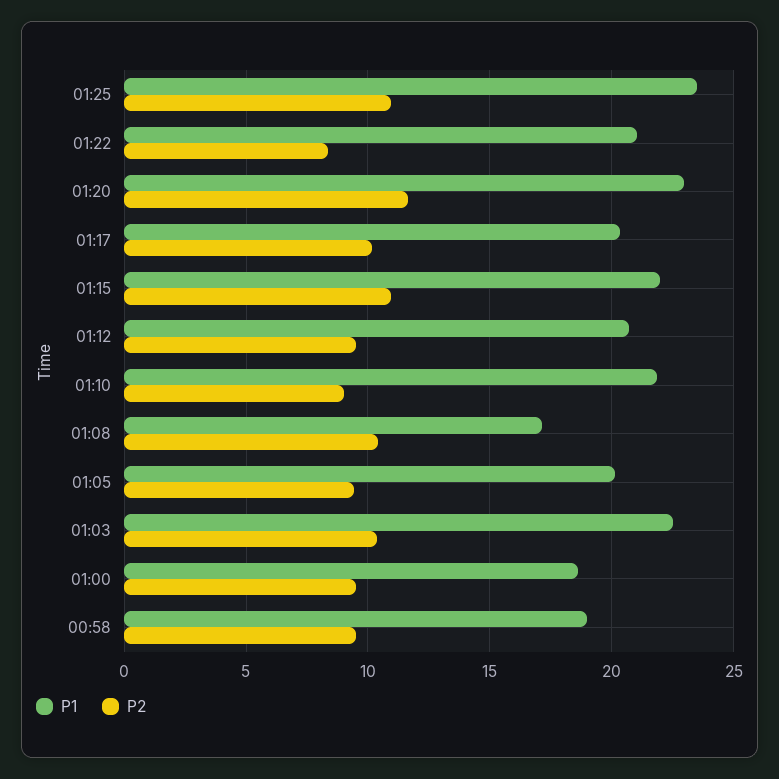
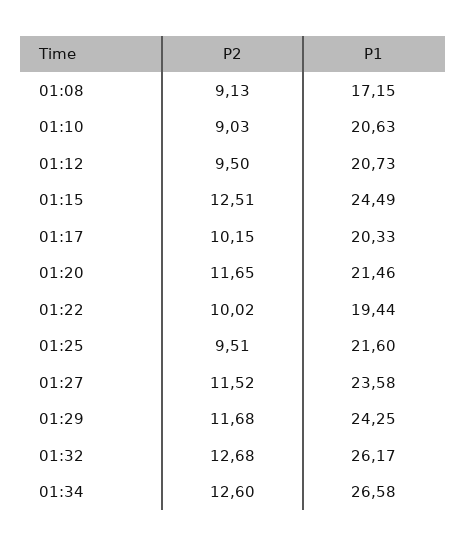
P1, 01:25: 23.5 -> 21.6
P2, 01:25: 11 -> 9.51
P1, 01:22: 21 -> 19.44
P2, 01:22: 8.5 -> 10.02
P1, 01:20: 23 -> 21.46
P1, 01:15: 22 -> 24.49
P2, 01:15: 11 -> 12.51
P1, 01:10: 22 -> 20.63
P2, 01:08: 10.5 -> 9.13
P1, 01:05: 20 -> none
P2, 01:05: 9.5 -> none
P1, 01:03: 22.5 -> none
P2, 01:03: 10.5 -> none
P1, 01:00: 18.5 -> none
P2, 01:00: 9.5 -> none
P1, 00:58: 19 -> none
P2, 00:58: 9.5 -> none
P2, 01:27: none -> 11.52
P1, 01:27: none -> 23.58
P2, 01:29: none -> 11.68
P1, 01:29: none -> 24.25
P2, 01:32: none -> 12.68
P1, 01:32: none -> 26.17
P2, 01:34: none -> 12.6
P1, 01:34: none -> 26.58

